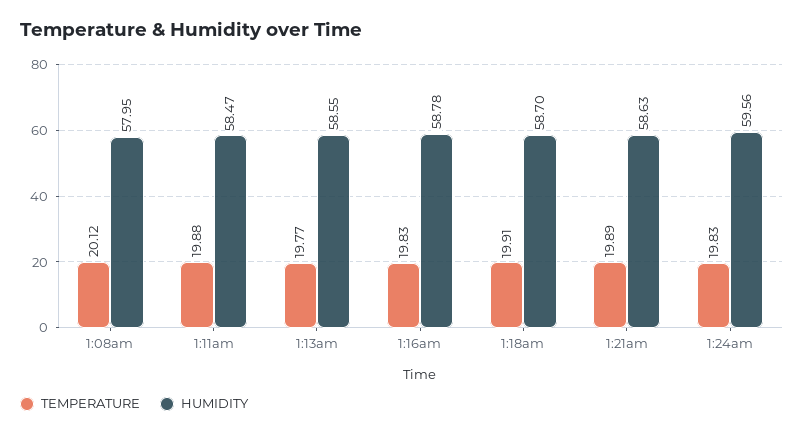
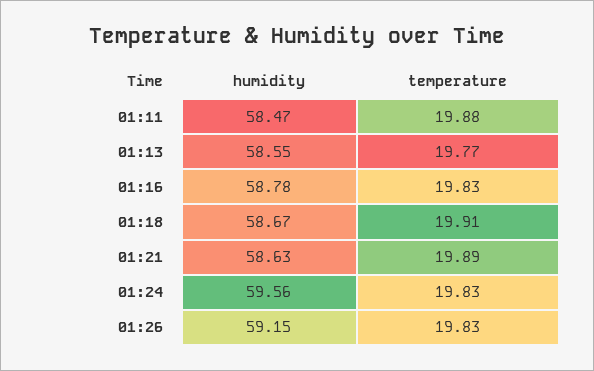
TEMPERATURE, 1:08am: 20.12 -> none
HUMIDITY, 1:08am: 57.95 -> none
HUMIDITY, 1:18am: 58.7 -> 58.67
HUMIDITY, 01:26: none -> 59.15
TEMPERATURE, 01:26: none -> 19.83

